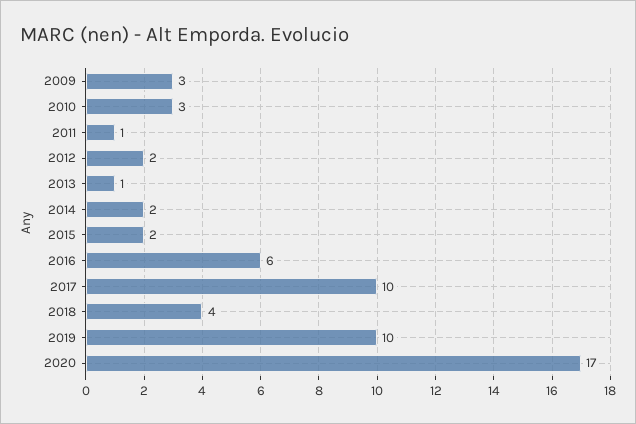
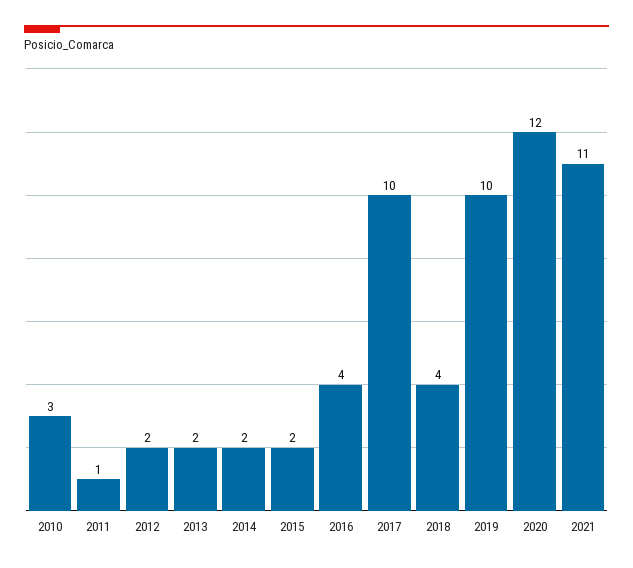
2009: 3 -> none
2013: 1 -> 2
2016: 6 -> 4
2020: 17 -> 12
2021: none -> 11

